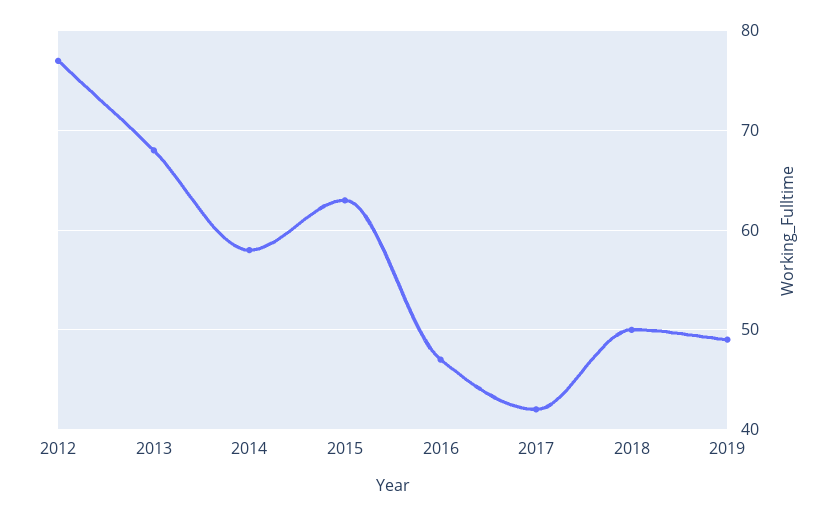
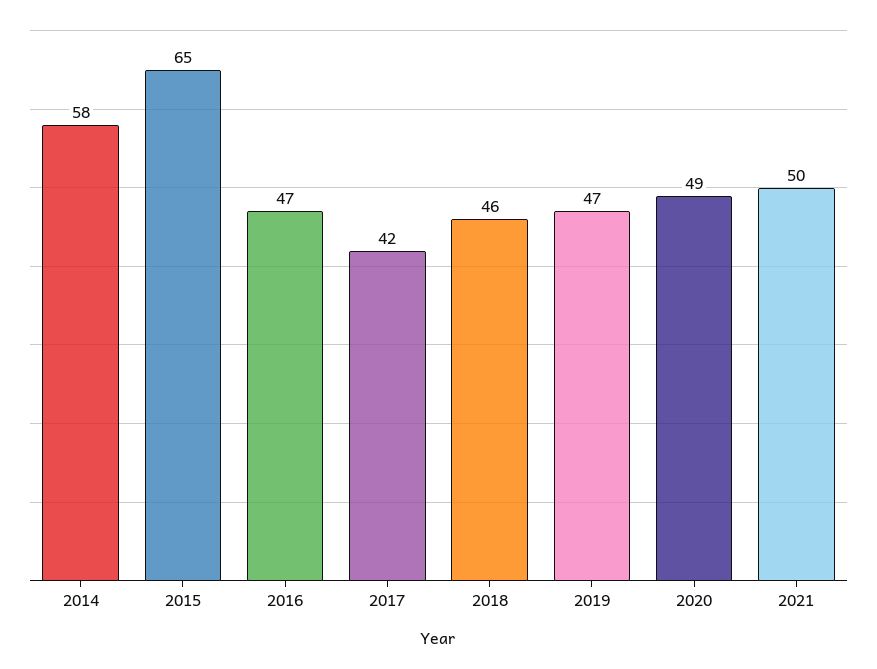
2012: 77 -> none
2013: 68 -> none
2015: 63 -> 65
2018: 50 -> 46
2019: 49 -> 47
2020: none -> 49
2021: none -> 50

